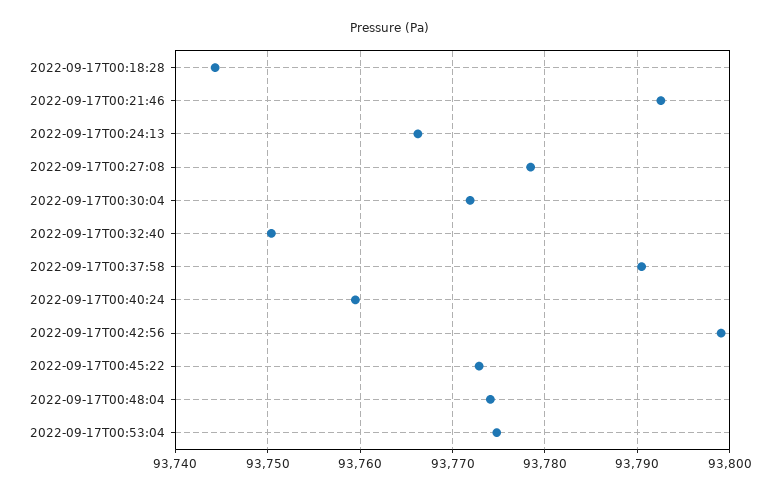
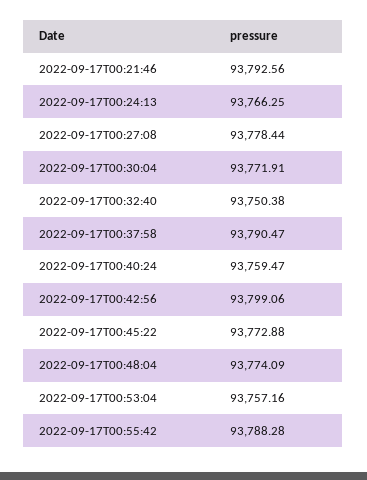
2022-09-17T00:18:28: 93744 -> none
2022-09-17T00:53:04: 93775 -> 93757.16
2022-09-17T00:55:42: none -> 93788.28

